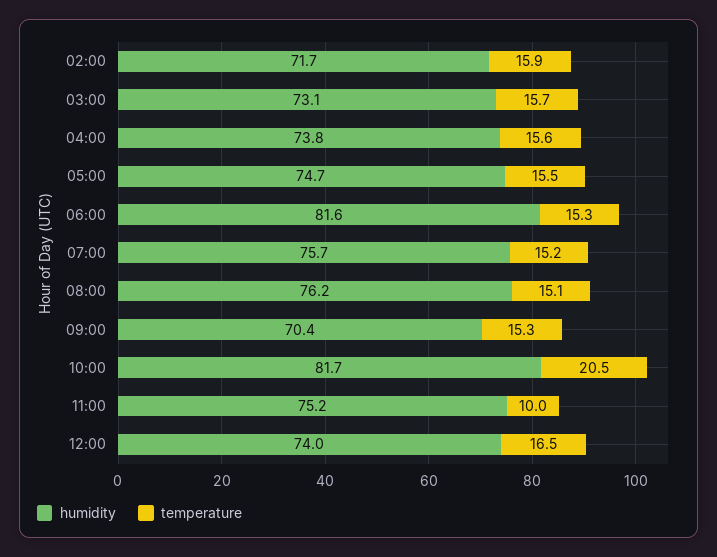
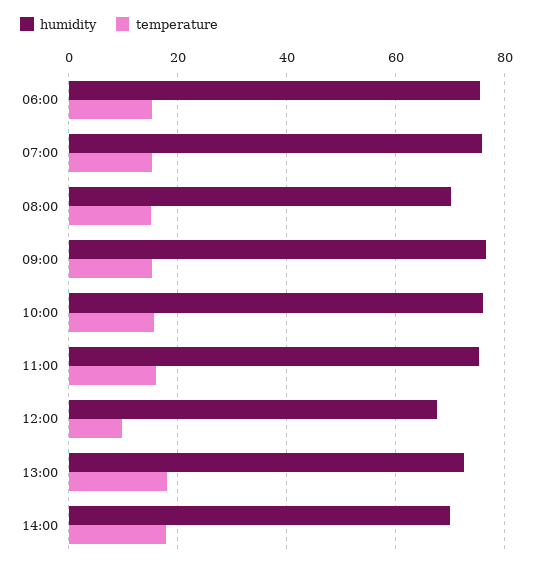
humidity, 02:00: 71.7 -> none
temperature, 02:00: 15.9 -> none
humidity, 03:00: 73.1 -> none
temperature, 03:00: 15.7 -> none
humidity, 04:00: 73.8 -> none
temperature, 04:00: 15.6 -> none
humidity, 05:00: 74.7 -> none
temperature, 05:00: 15.5 -> none
humidity, 06:00: 81.6 -> 76
humidity, 08:00: 76.2 -> 70
humidity, 09:00: 70.4 -> 76
humidity, 10:00: 81.7 -> 76
temperature, 10:00: 20.5 -> 16
temperature, 11:00: 10 -> 16
humidity, 12:00: 74 -> 68
temperature, 12:00: 16.5 -> 10
humidity, 13:00: none -> 72
temperature, 13:00: none -> 18
humidity, 14:00: none -> 70
temperature, 14:00: none -> 18

